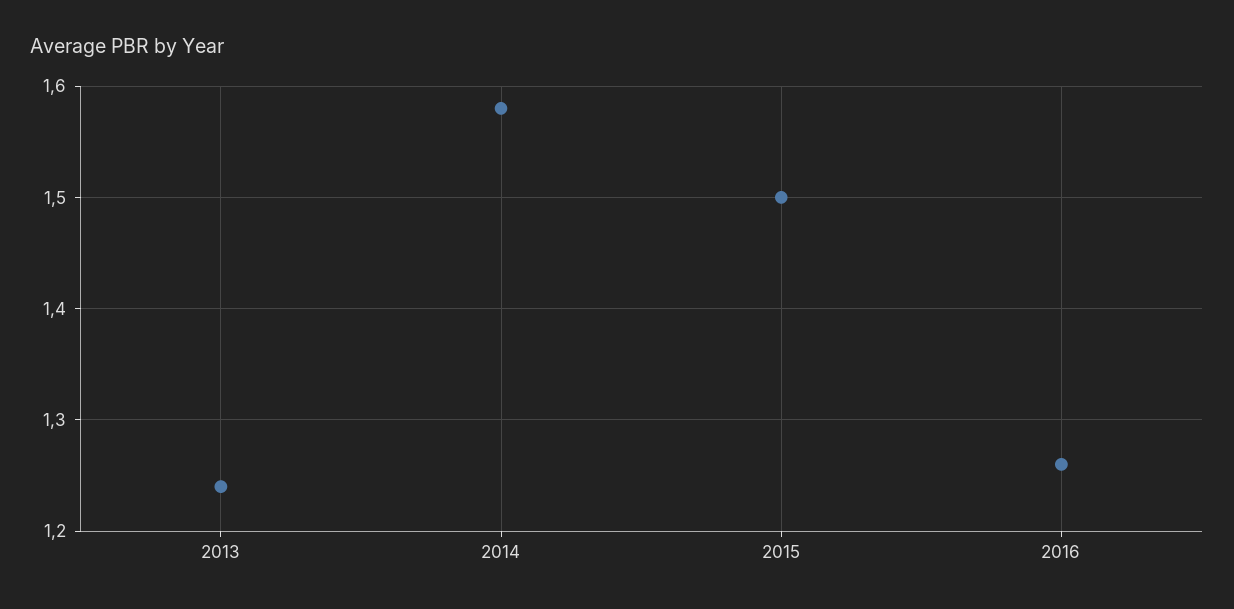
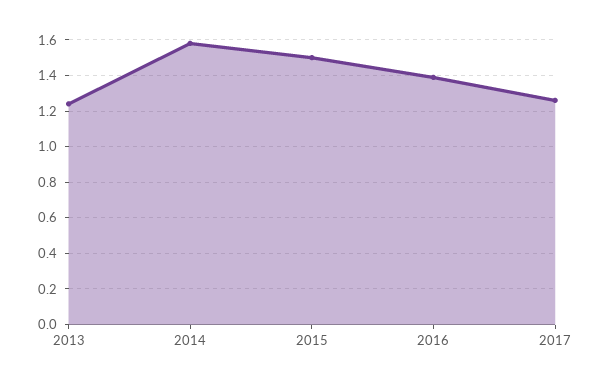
2016: 1.26 -> 1.4
2017: none -> 1.25

